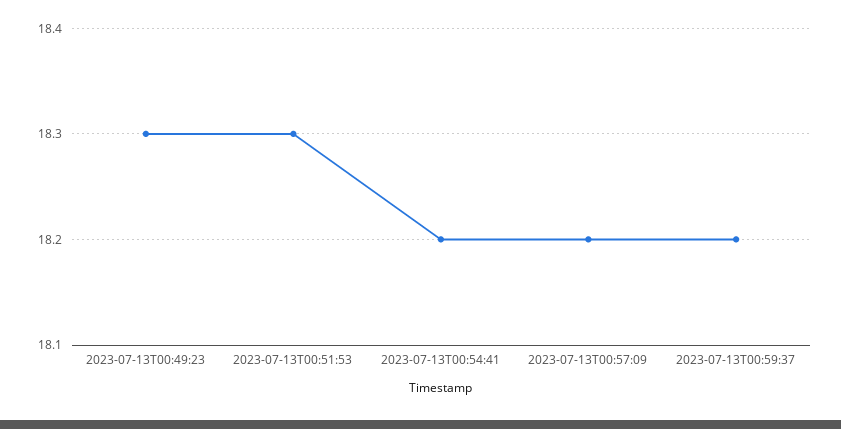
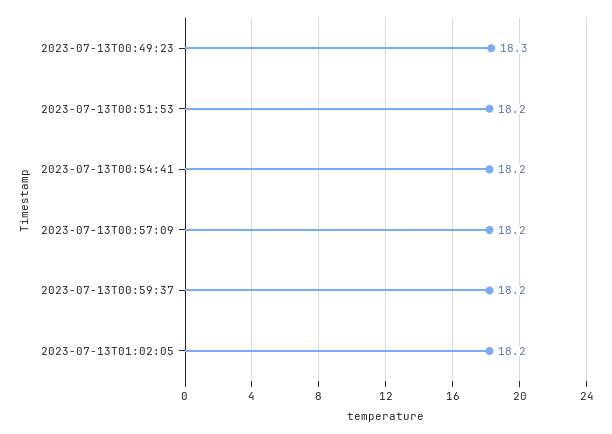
2023-07-13T00:51:53: 18.3 -> 18.2
2023-07-13T01:02:05: none -> 18.2

